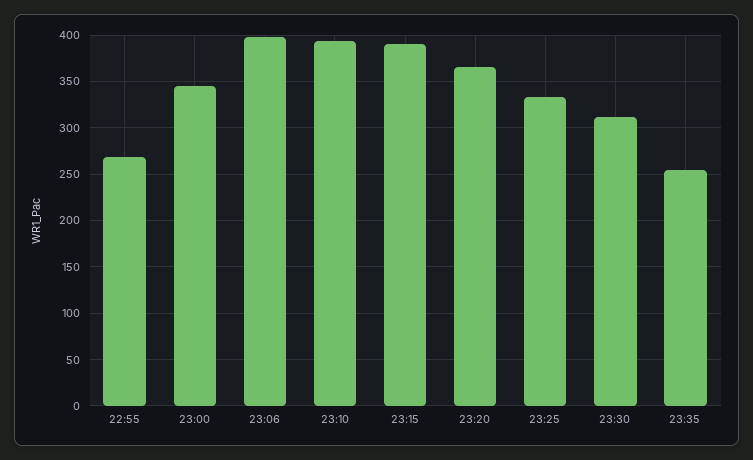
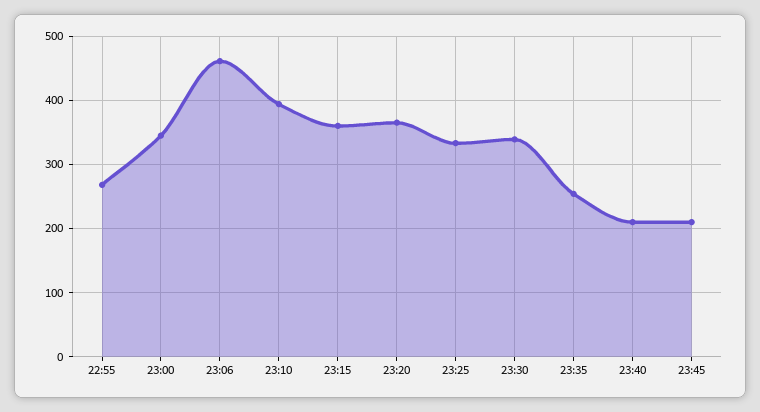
23:06: 400 -> 460
23:15: 390 -> 360
23:30: 310 -> 340
23:40: none -> 210
23:45: none -> 210

